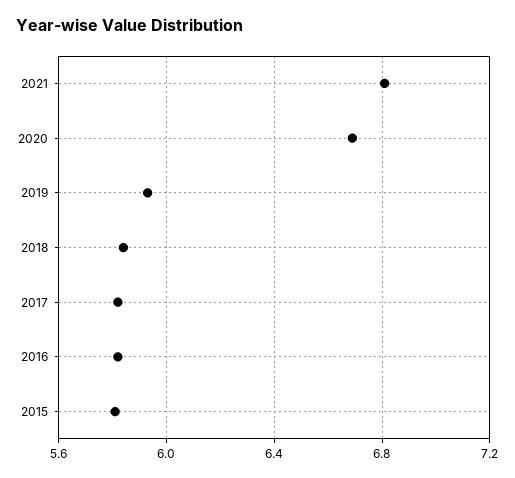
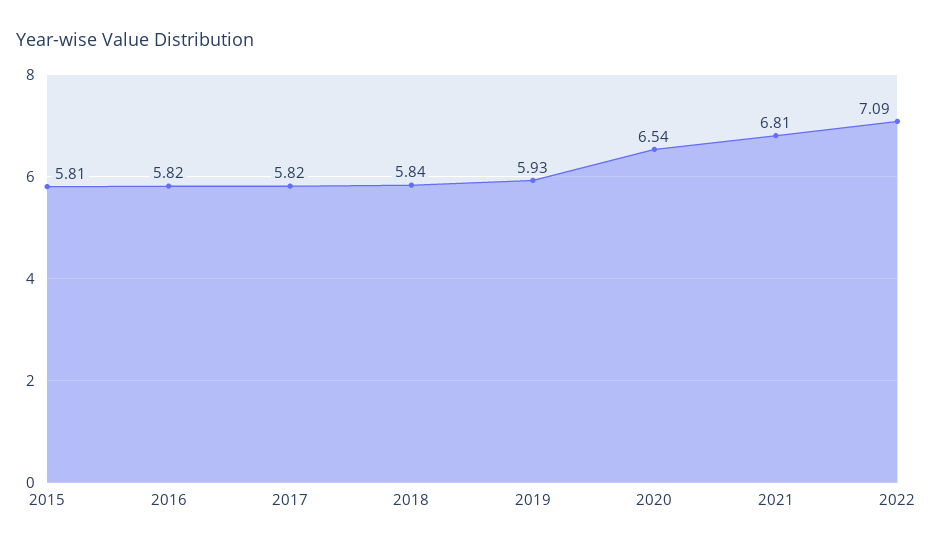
2020: 6.7 -> 6.54
2022: none -> 7.09

